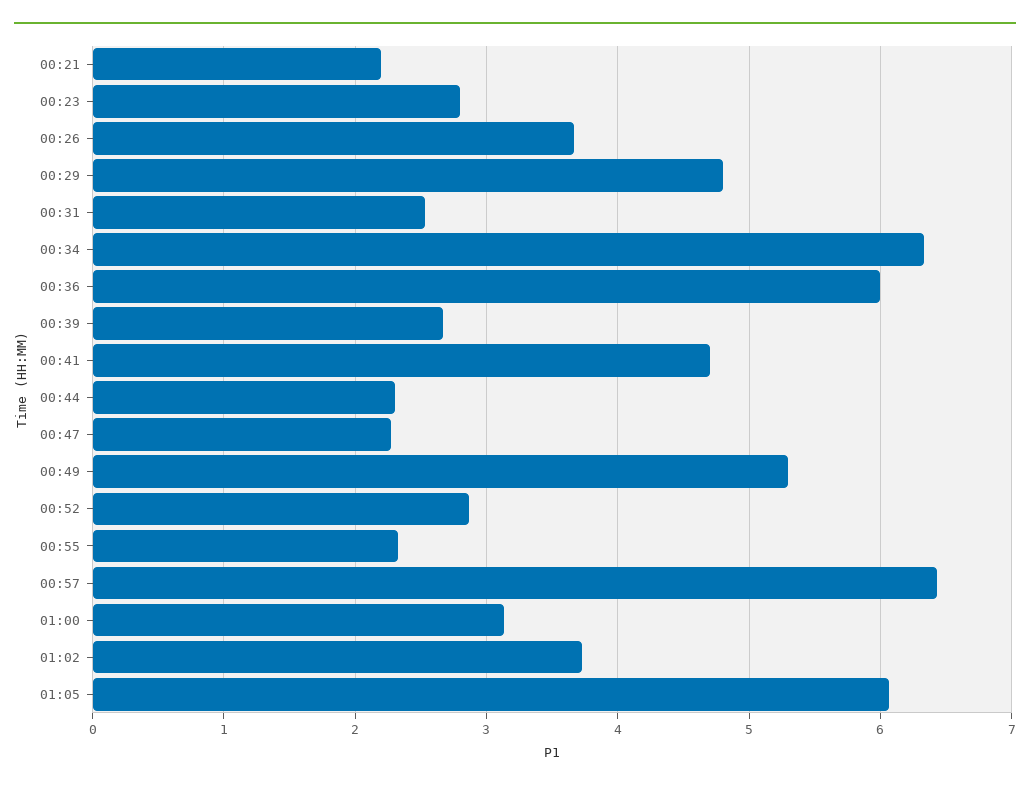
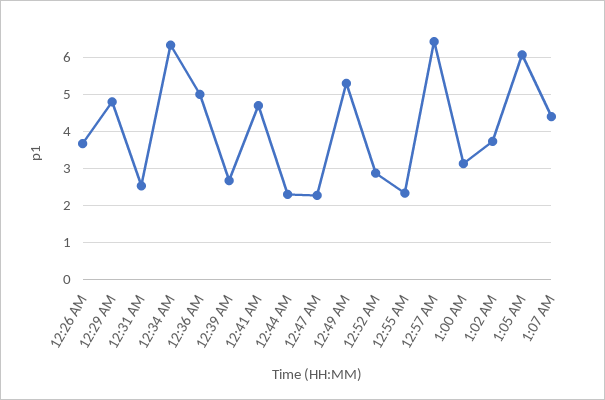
00:21: 2.2 -> none
00:23: 2.8 -> none
00:36: 6 -> 5
1:07 AM: none -> 4.4

